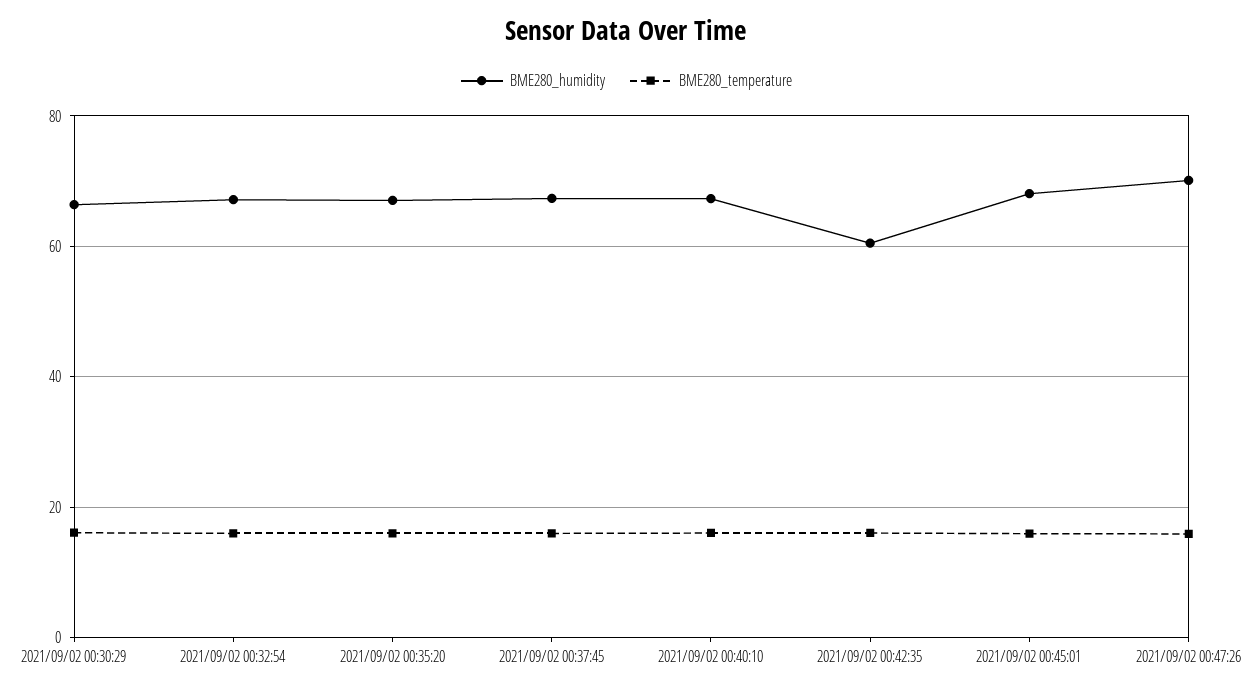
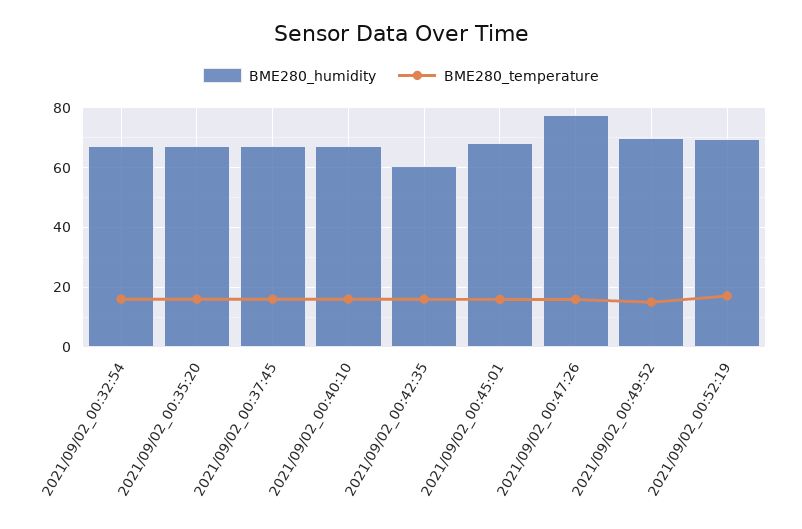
BME280_humidity, 2021/09/02 00:30:29: 66 -> none
BME280_temperature, 2021/09/02 00:30:29: 16 -> none
BME280_humidity, 2021/09/02 00:47:26: 70 -> 77.5
BME280_humidity, 2021/09/02_00:49:52: none -> 70
BME280_temperature, 2021/09/02_00:49:52: none -> 15
BME280_humidity, 2021/09/02_00:52:19: none -> 70
BME280_temperature, 2021/09/02_00:52:19: none -> 17.5

